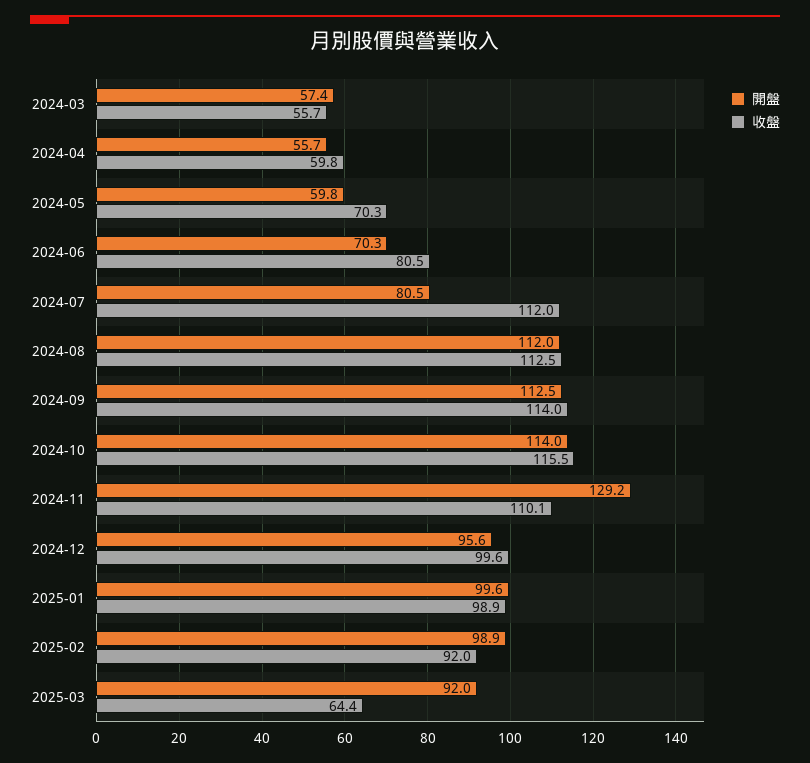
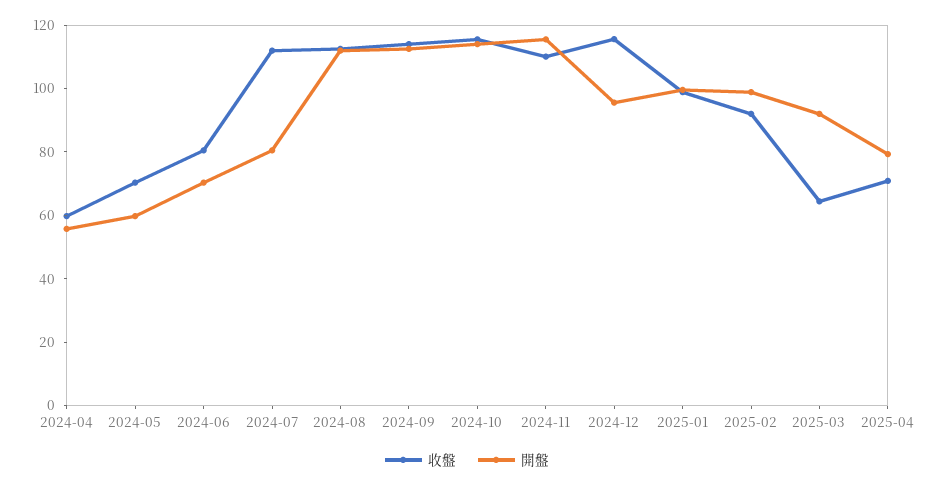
開盤, 2024-03: 57.4 -> none
收盤, 2024-03: 55.7 -> none
開盤, 2024-11: 129.2 -> 115
收盤, 2024-12: 99.6 -> 115
收盤, 2025-04: none -> 70
開盤, 2025-04: none -> 80

